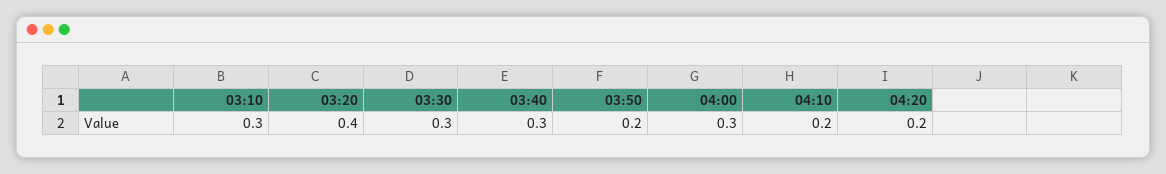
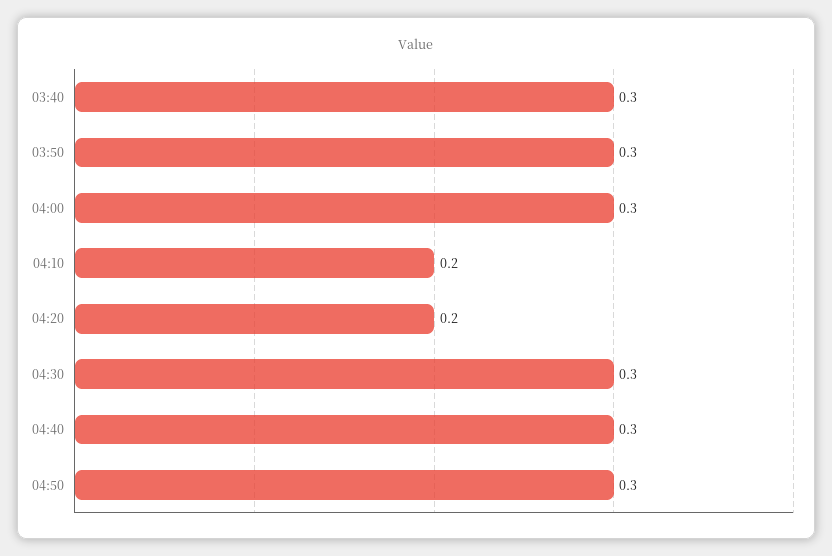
03:10: 0.3 -> none
03:20: 0.4 -> none
03:30: 0.3 -> none
03:50: 0.2 -> 0.3
04:30: none -> 0.3
04:40: none -> 0.3
04:50: none -> 0.3

